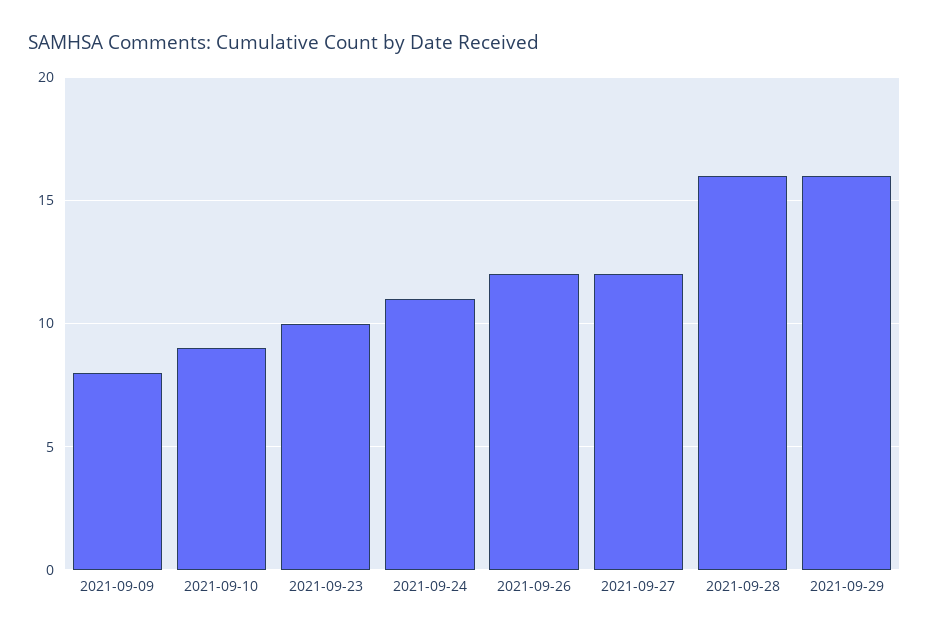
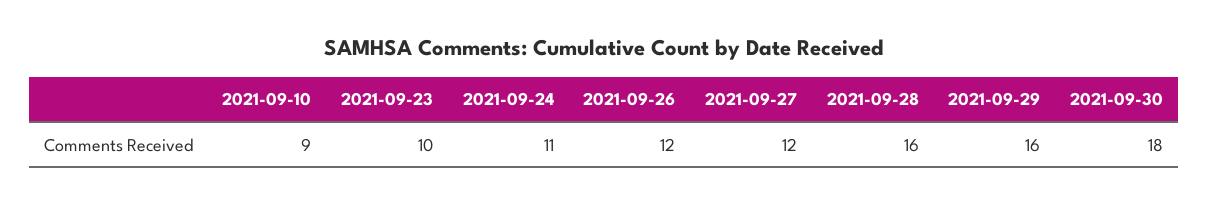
2021-09-09: 8 -> none
2021-09-30: none -> 18

